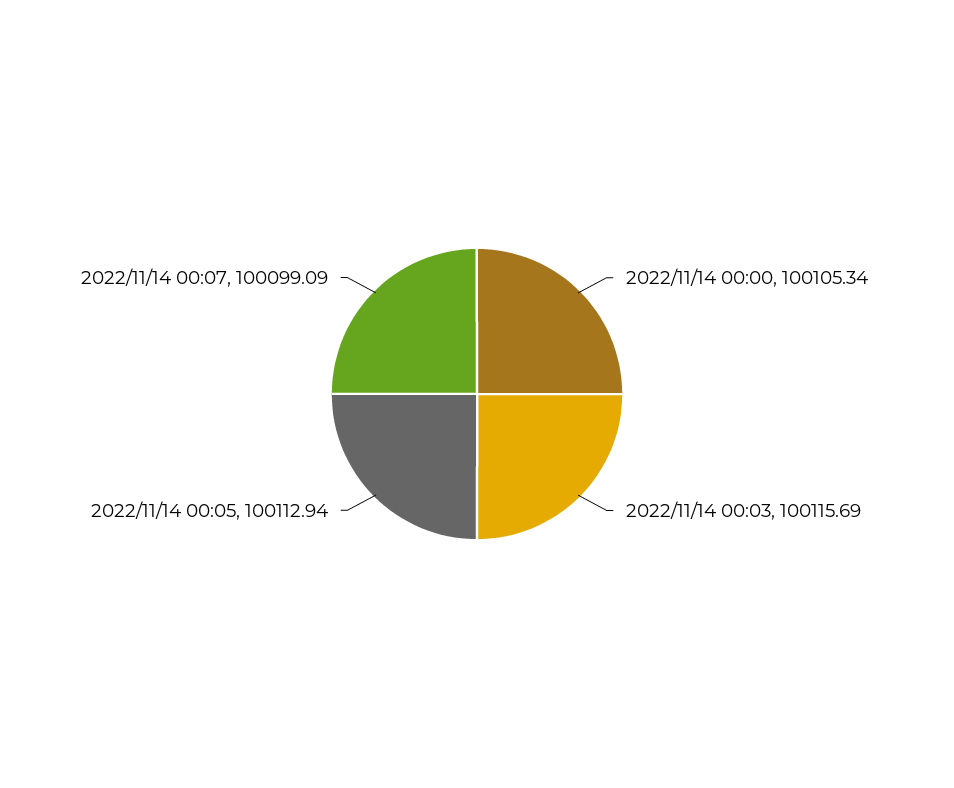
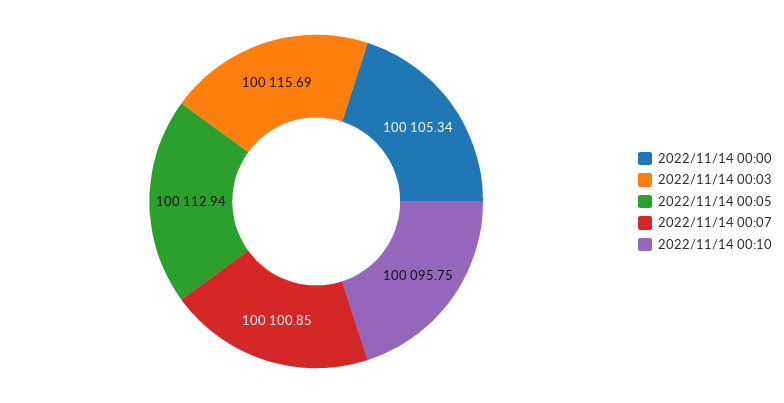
2022/11/14 00:07: 100099.09 -> 100100.85
2022/11/14 00:10: none -> 100095.75

